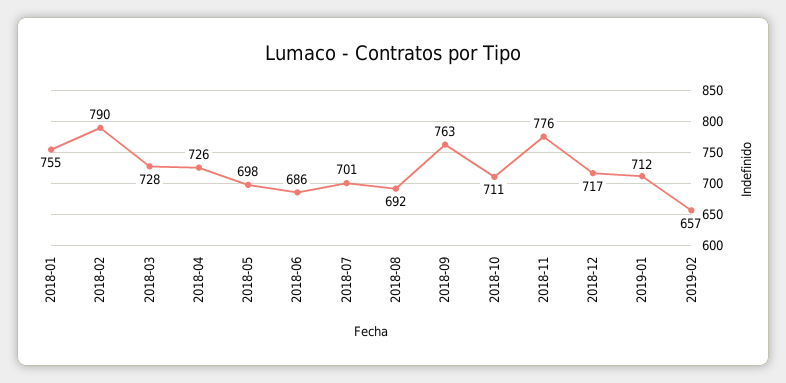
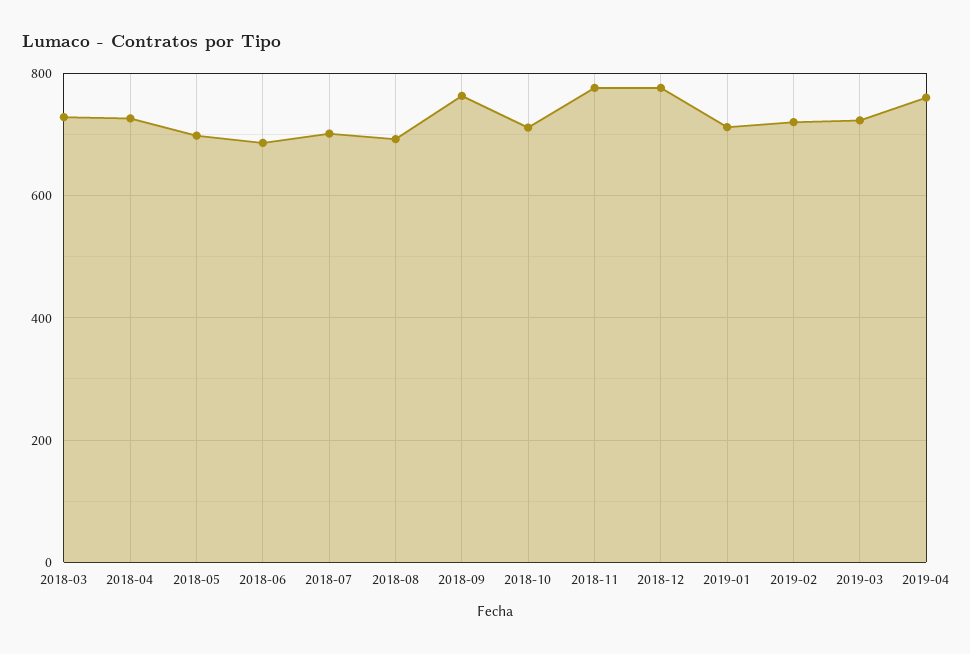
2018-01: 755 -> none
2018-02: 790 -> none
2018-12: 717 -> 780
2019-02: 657 -> 720
2019-03: none -> 720
2019-04: none -> 760

